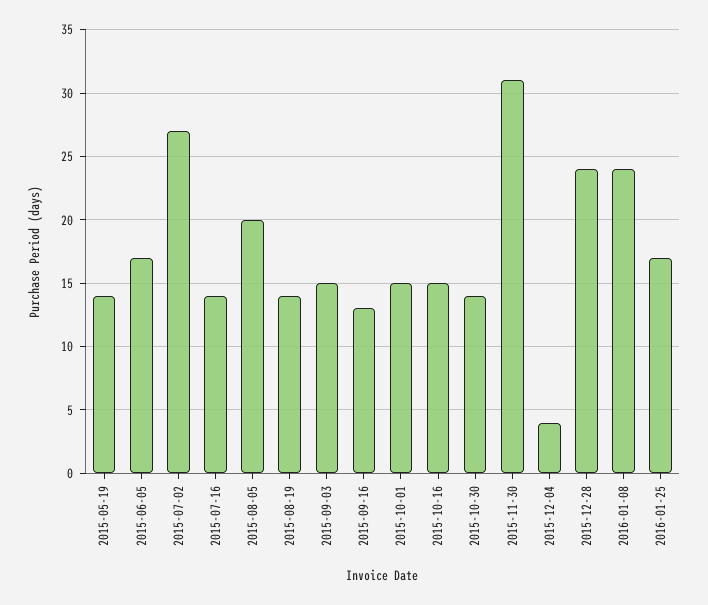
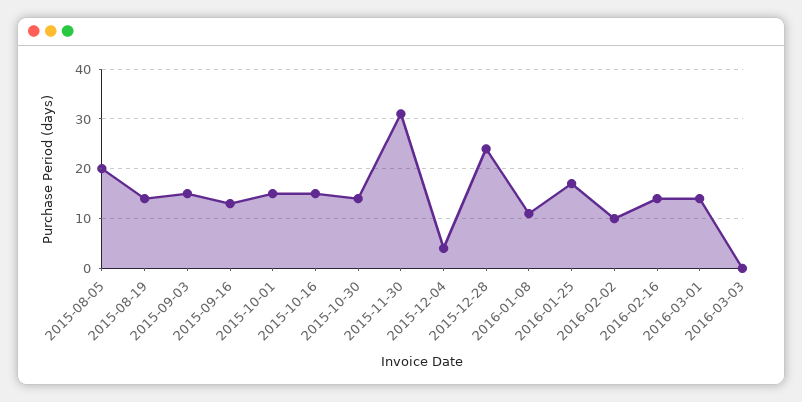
2015-05-19: 14 -> none
2015-06-05: 17 -> none
2015-07-02: 27 -> none
2015-07-16: 14 -> none
2016-01-08: 24 -> 10
2016-02-02: none -> 10
2016-02-16: none -> 15
2016-03-01: none -> 15
2016-03-03: none -> 0

